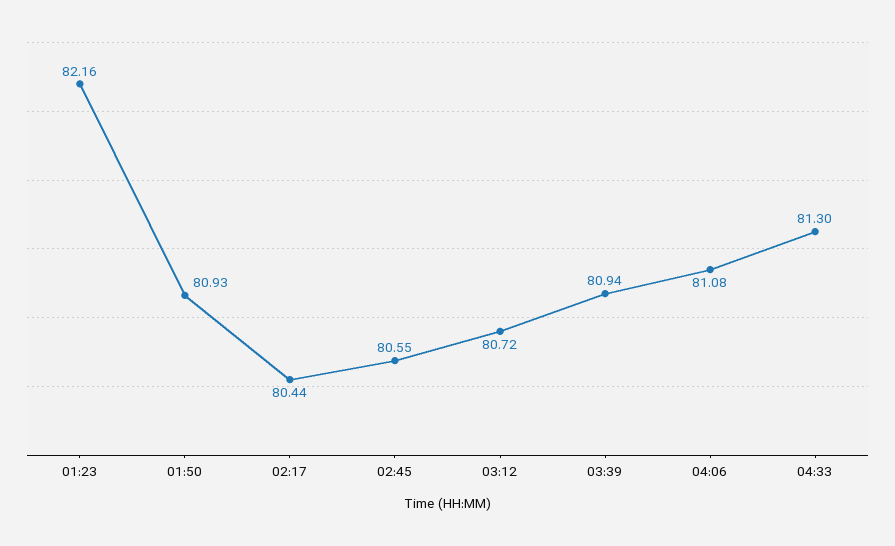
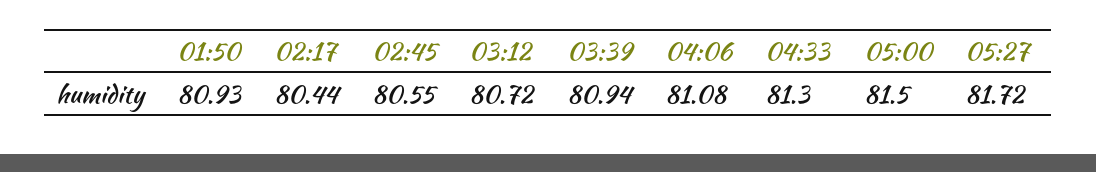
01:23: 82.16 -> none
05:00: none -> 81.5
05:27: none -> 81.72

